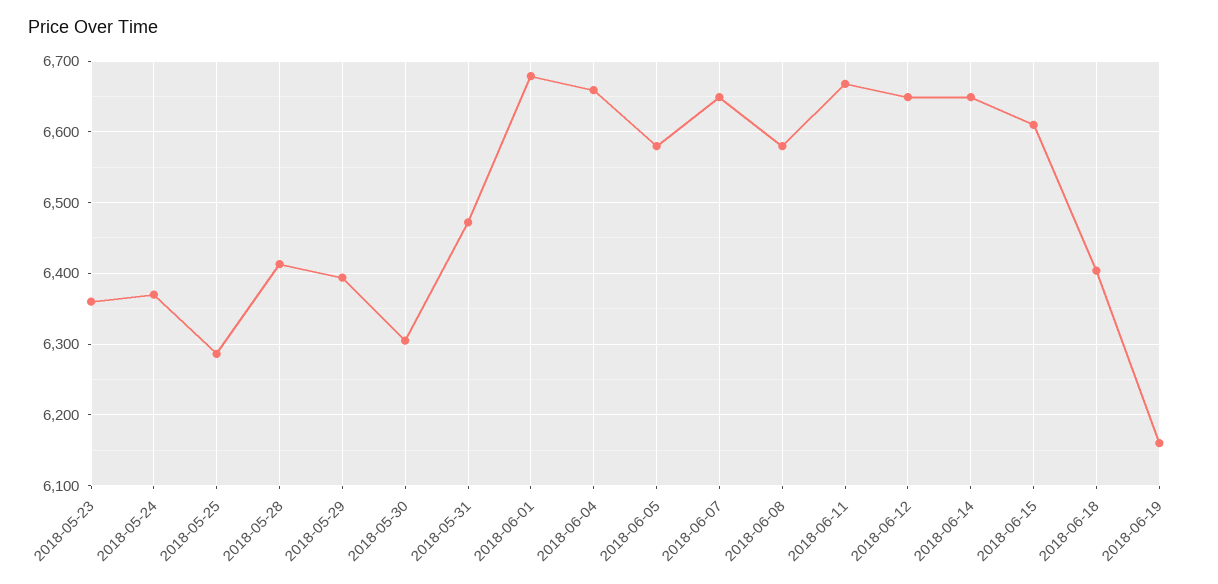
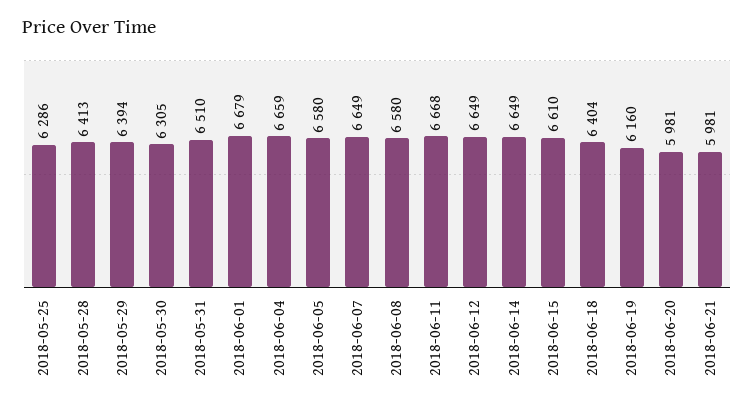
2018-05-23: 6360 -> none
2018-05-24: 6370 -> none
2018-05-31: 6470 -> 6510
2018-06-20: none -> 5981
2018-06-21: none -> 5981

